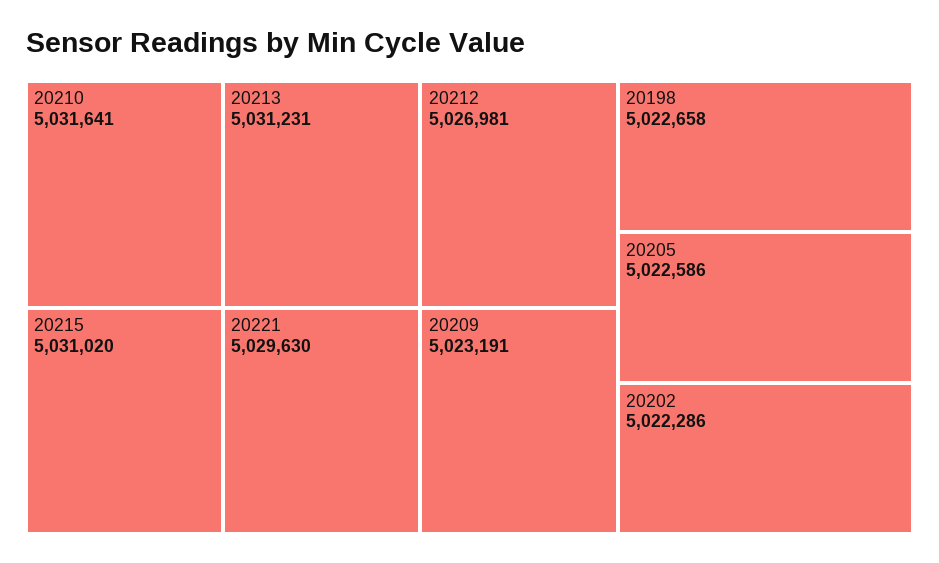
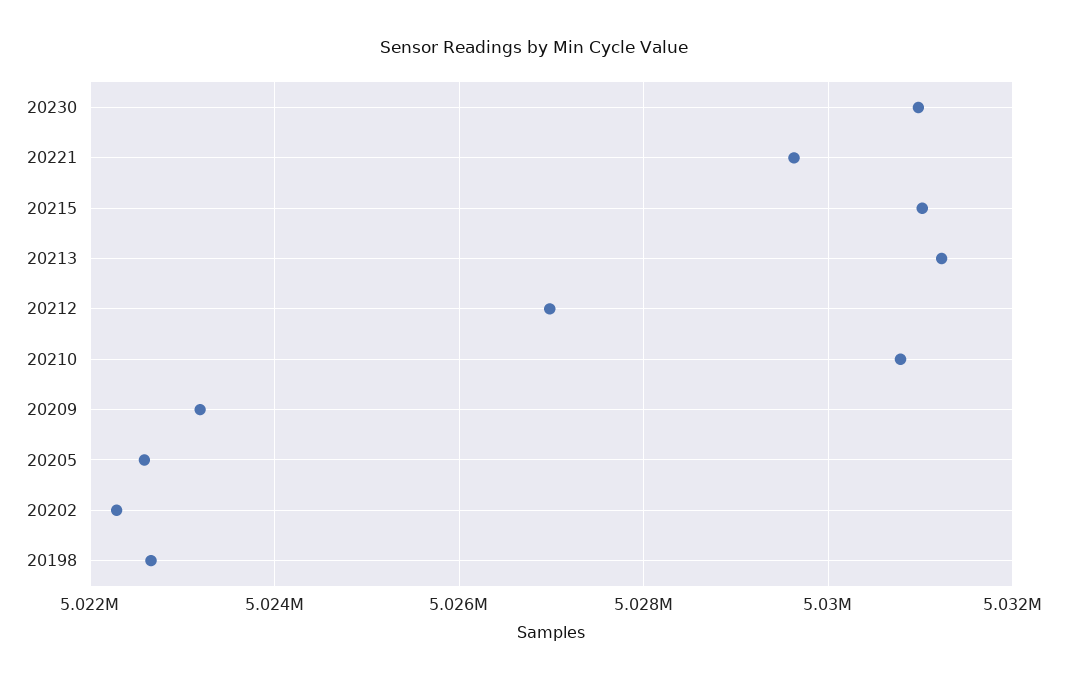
20210: 5031641 -> 5030800
20230: none -> 5031000

